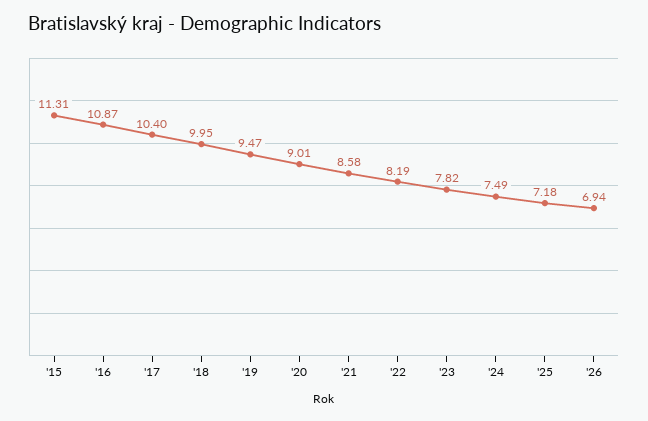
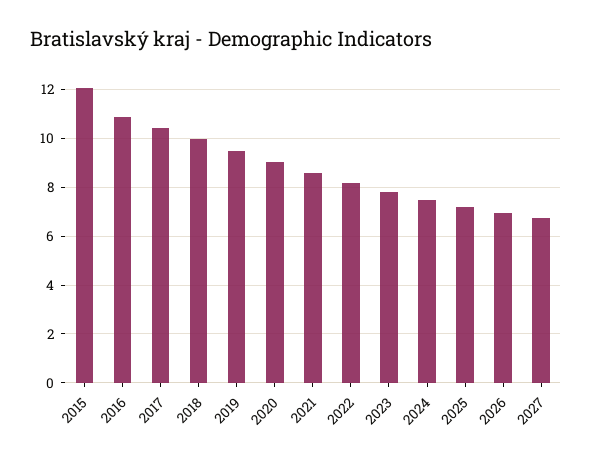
'15: 11.31 -> 12
2027: none -> 6.75

